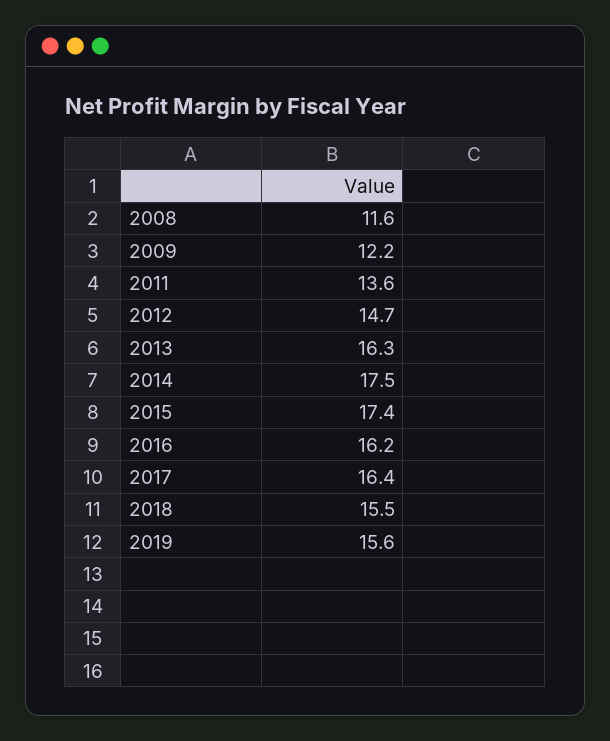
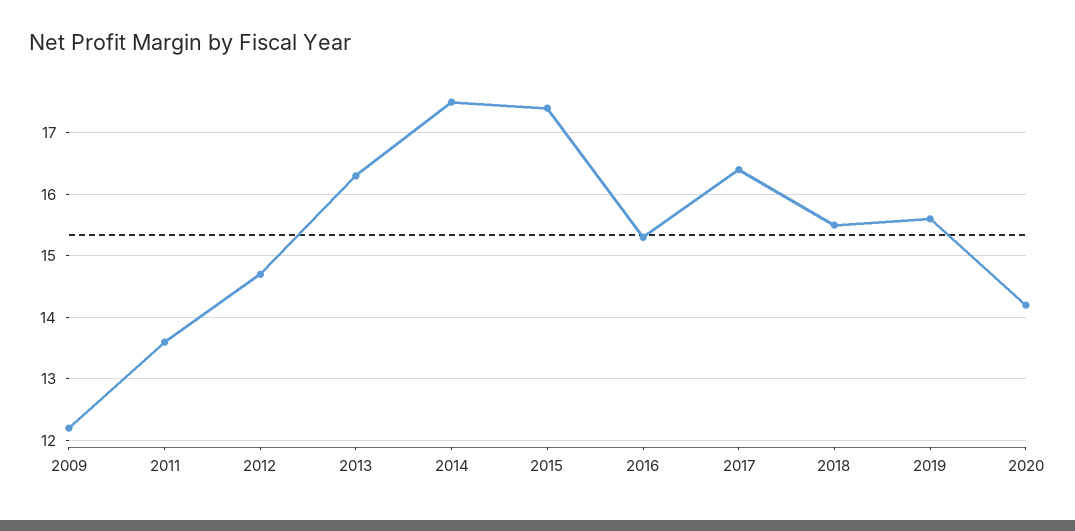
2008: 11.6 -> none
2016: 16.2 -> 15.3
2020: none -> 14.2

